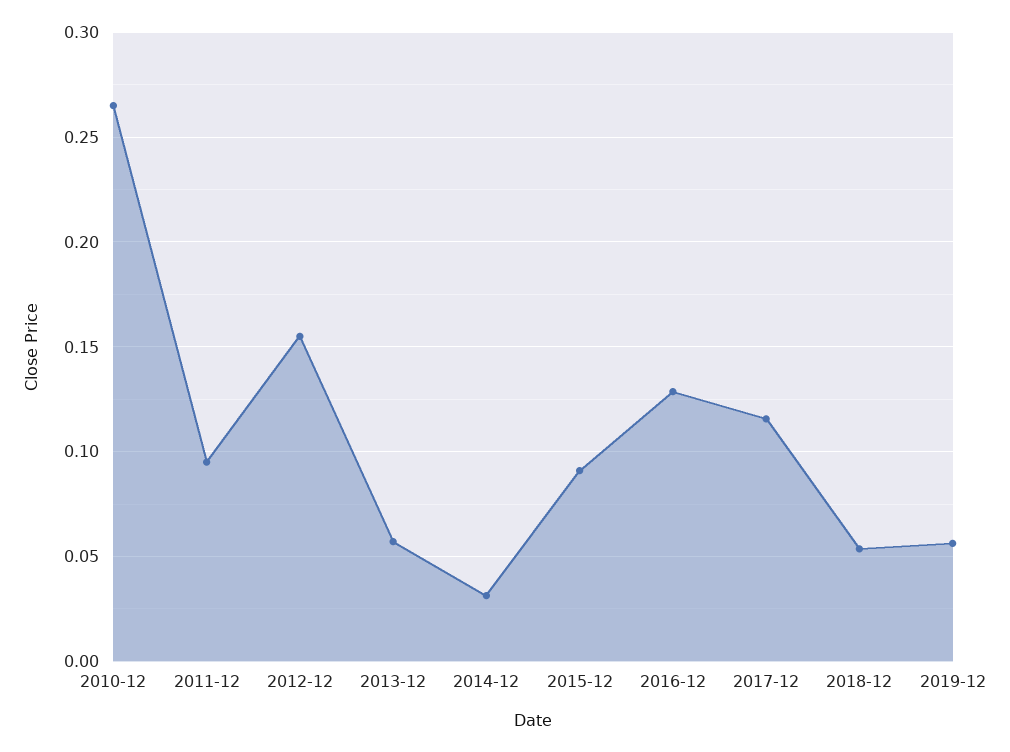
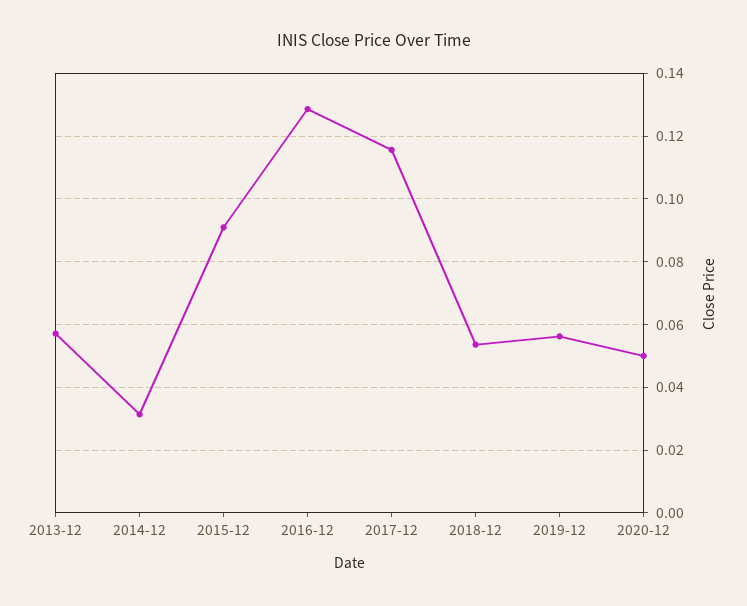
2010-12: 0.265 -> none
2011-12: 0.095 -> none
2012-12: 0.155 -> none
2020-12: none -> 0.05

